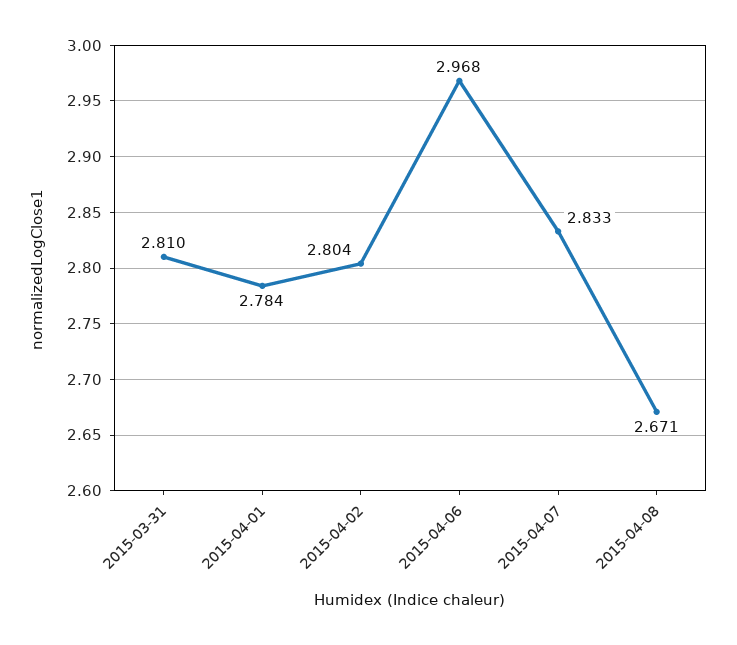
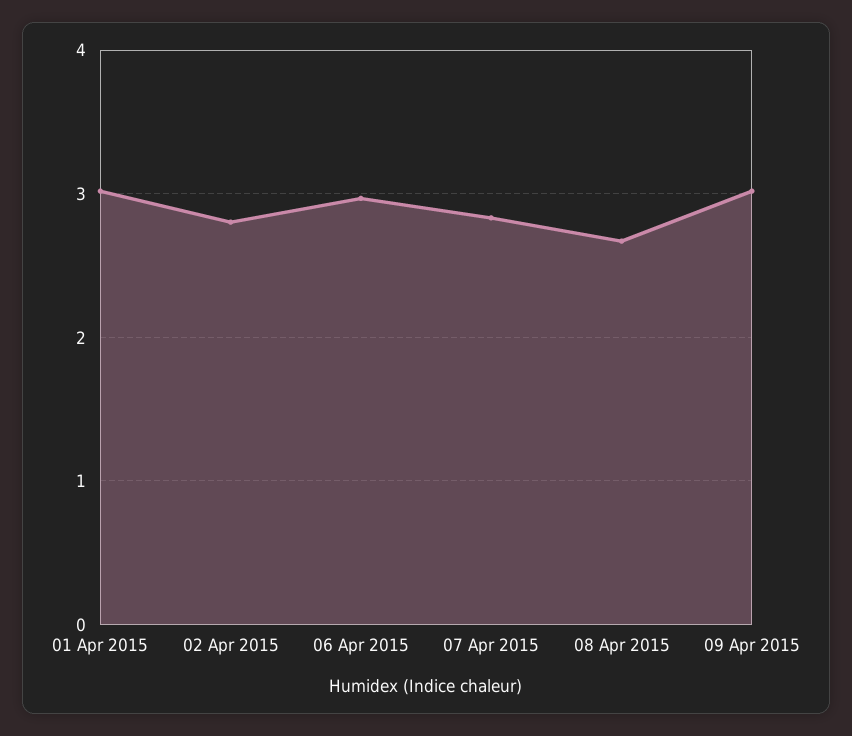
2015-03-31: 2.81 -> none
2015-04-01: 2.784 -> 3
09 Apr 2015: none -> 3

